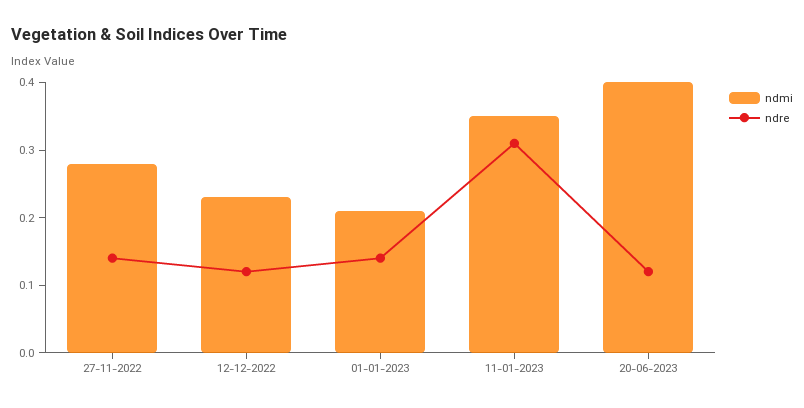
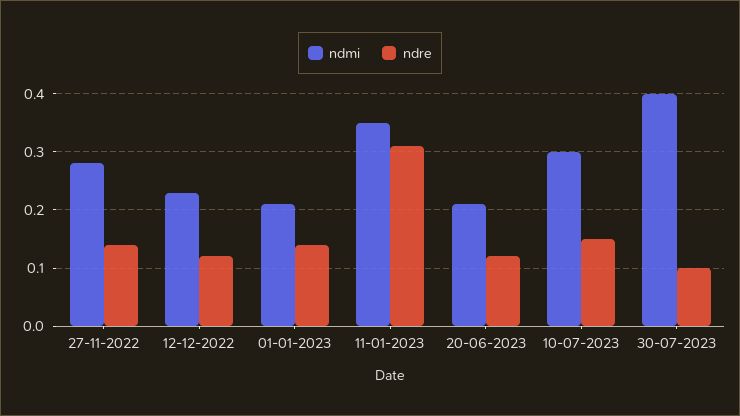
ndmi, 20-06-2023: 0.4 -> 0.2
ndmi, 10-07-2023: none -> 0.3
ndre, 10-07-2023: none -> 0.15
ndmi, 30-07-2023: none -> 0.4
ndre, 30-07-2023: none -> 0.1

